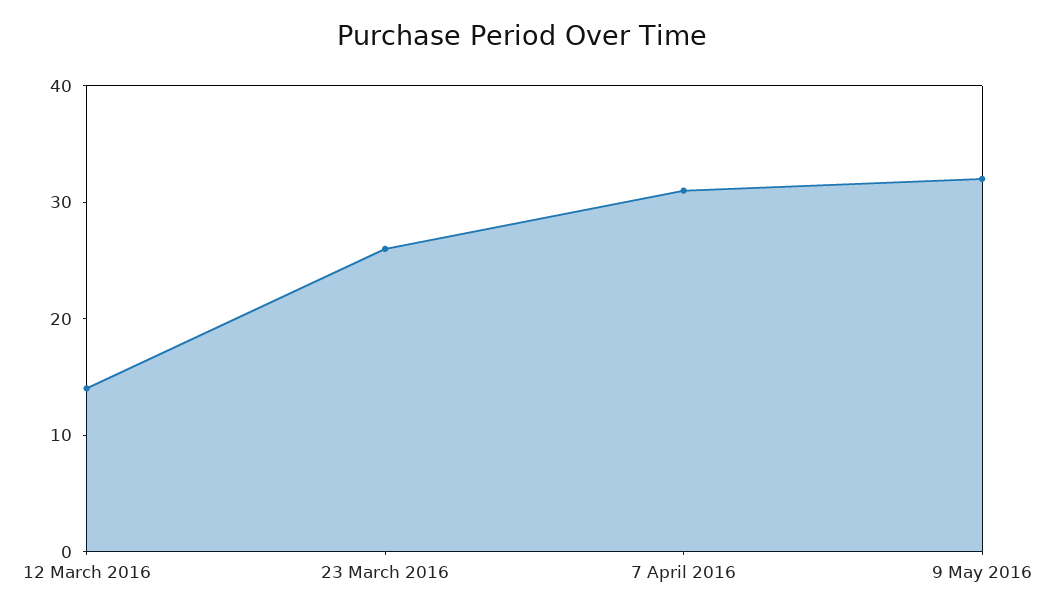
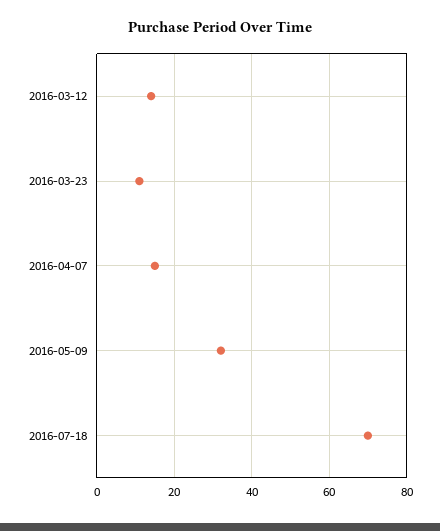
23 March 2016: 26 -> 10
7 April 2016: 31 -> 15
2016-07-18: none -> 70

